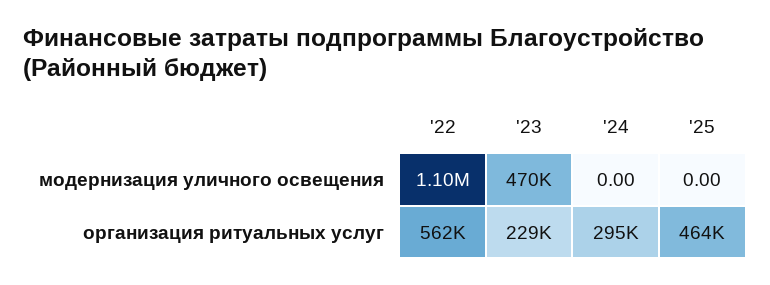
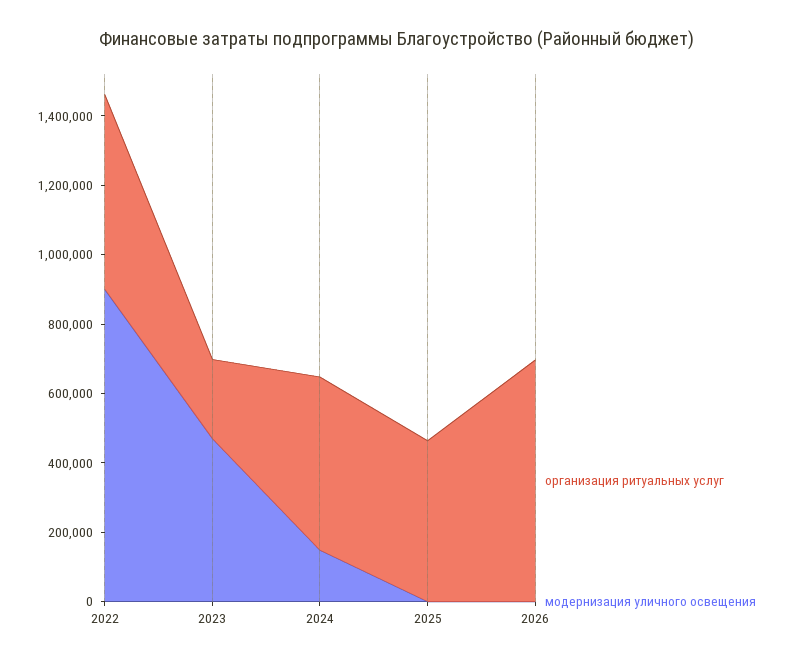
модернизация уличного освещения, '22: 1100000 -> 900000
модернизация уличного освещения, '24: 0 -> 150000
организация ритуальных услуг, '24: 295000 -> 500000
организация ритуальных услуг, 2026: none -> 700000
модернизация уличного освещения, 2026: none -> 0

